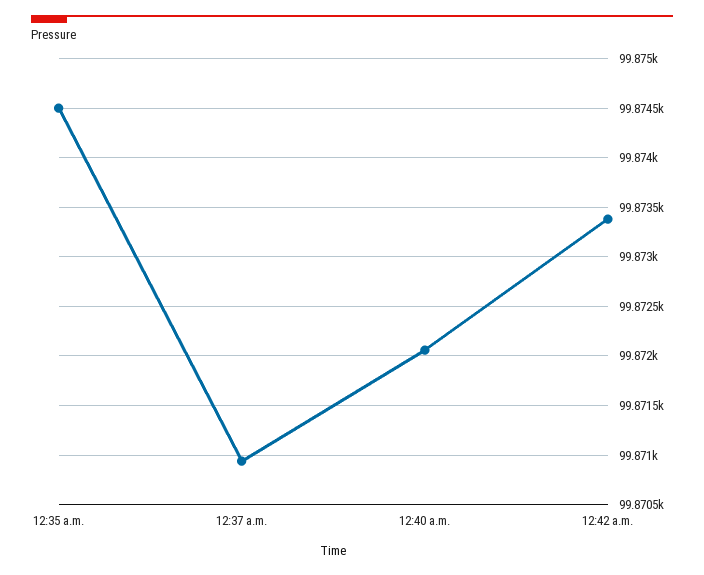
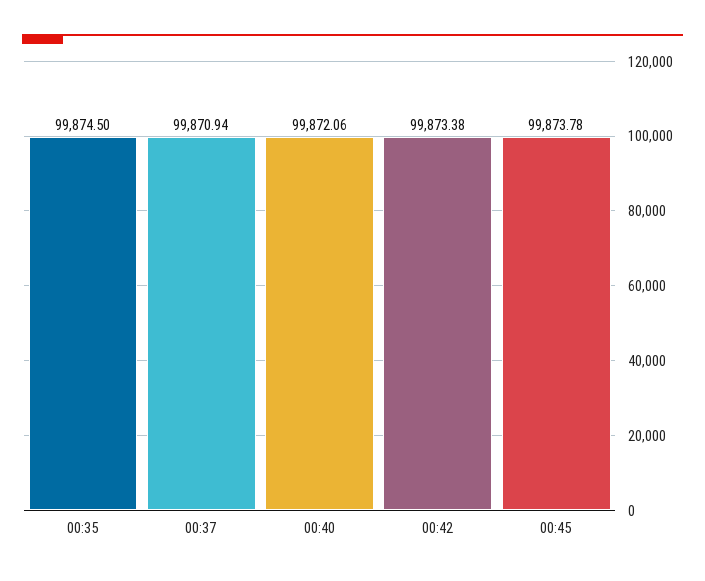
00:45: none -> 99873.78

